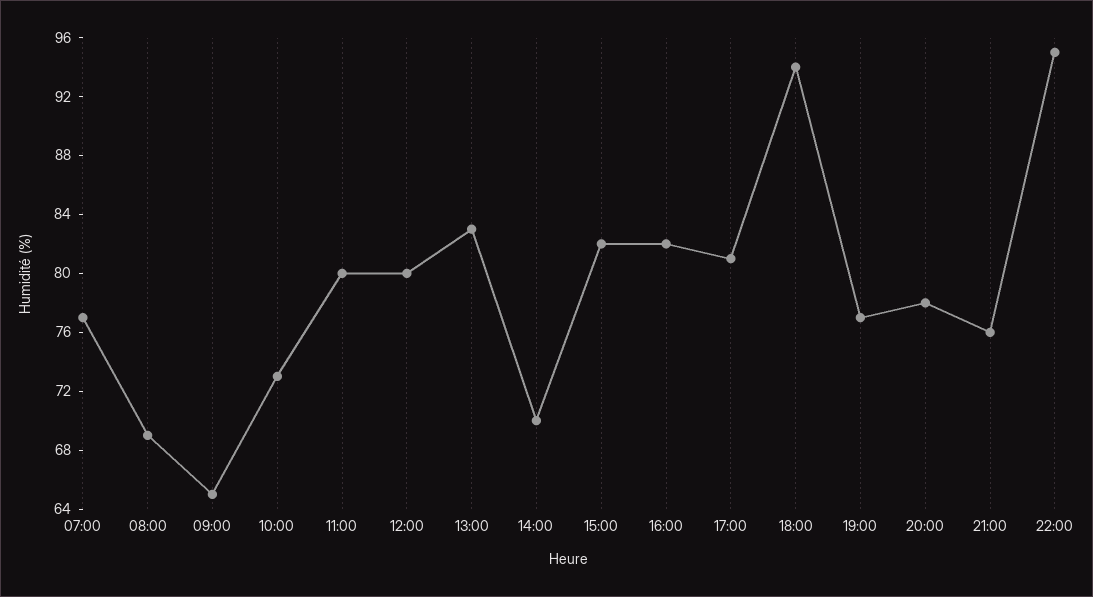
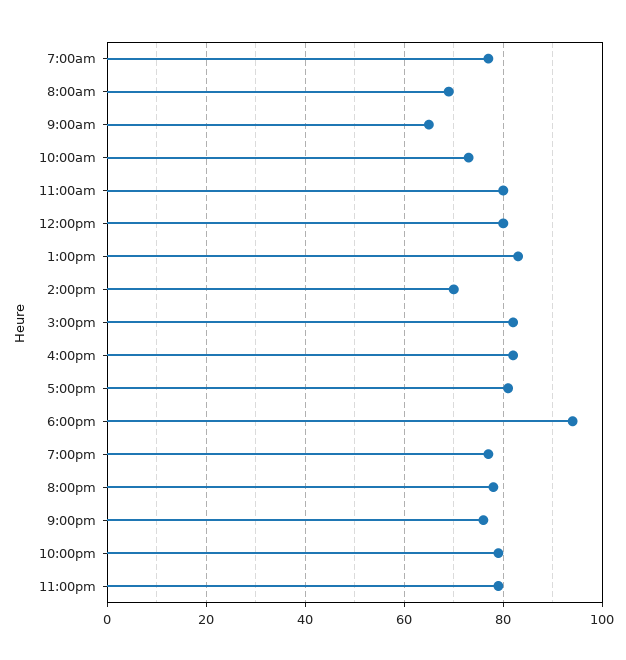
22:00: 95 -> 80
11:00pm: none -> 80

